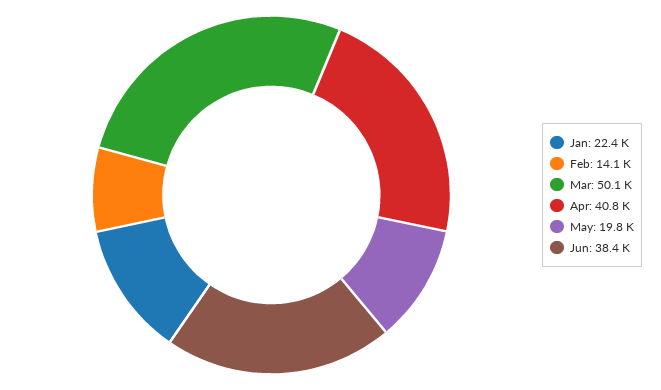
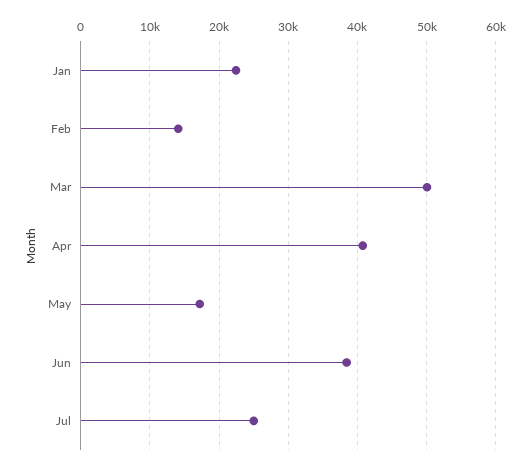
May: 19800 -> 17000
Jul: none -> 25000

